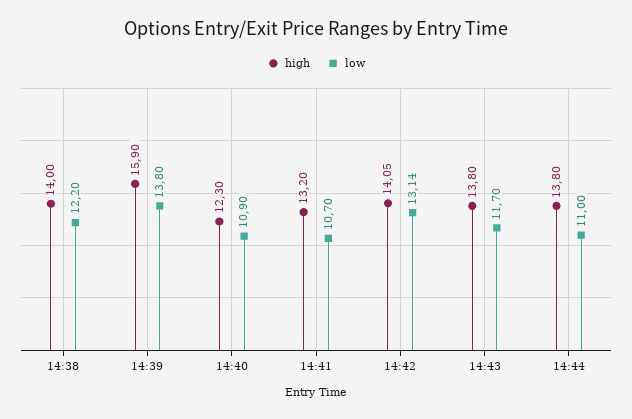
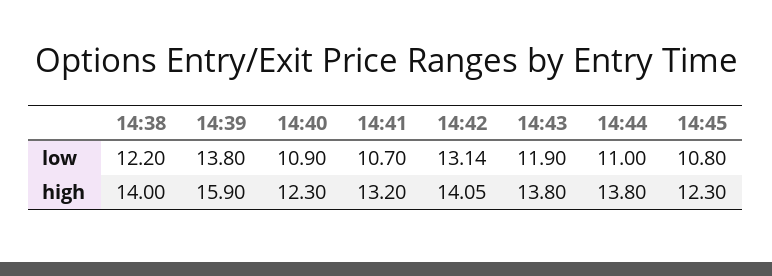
low, 14:43: 11.7 -> 11.9
low, 14:45: none -> 10.8
high, 14:45: none -> 12.3

